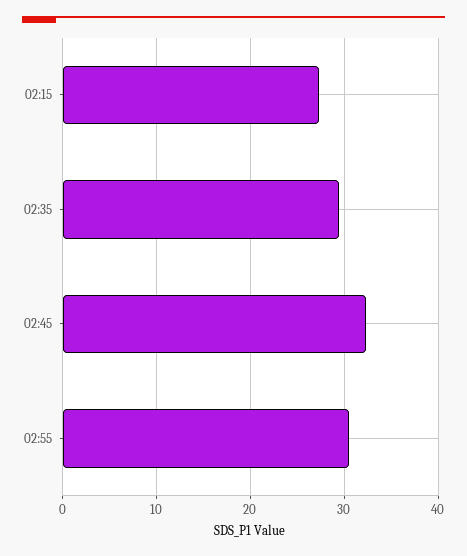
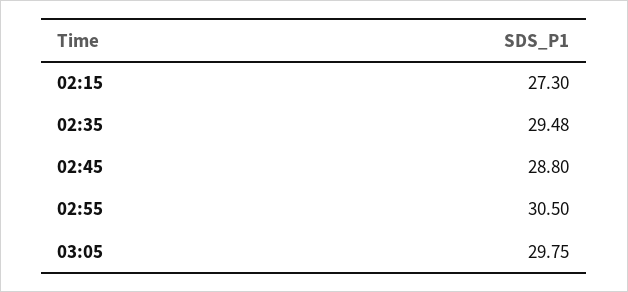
02:45: 32 -> 28.8
03:05: none -> 29.75

